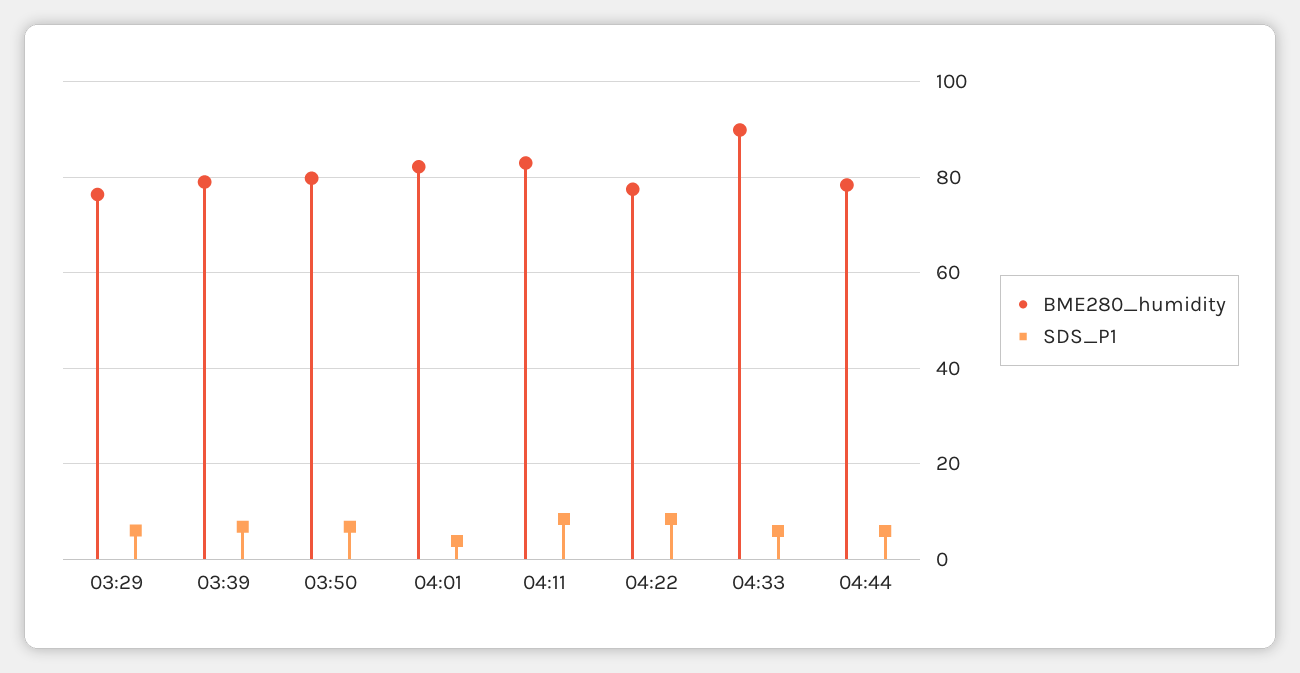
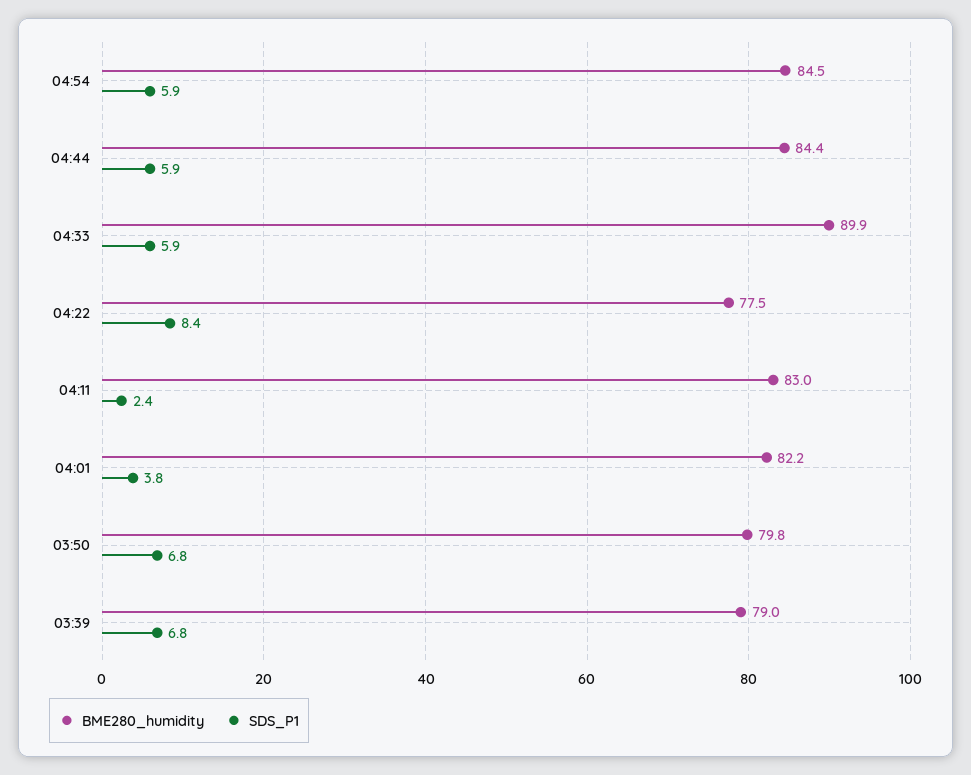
BME280_humidity, 03:29: 76 -> none
SDS_P1, 03:29: 6 -> none
SDS_P1, 04:11: 8 -> 2.4
BME280_humidity, 04:44: 78 -> 84.4
BME280_humidity, 04:54: none -> 84.5
SDS_P1, 04:54: none -> 5.9

